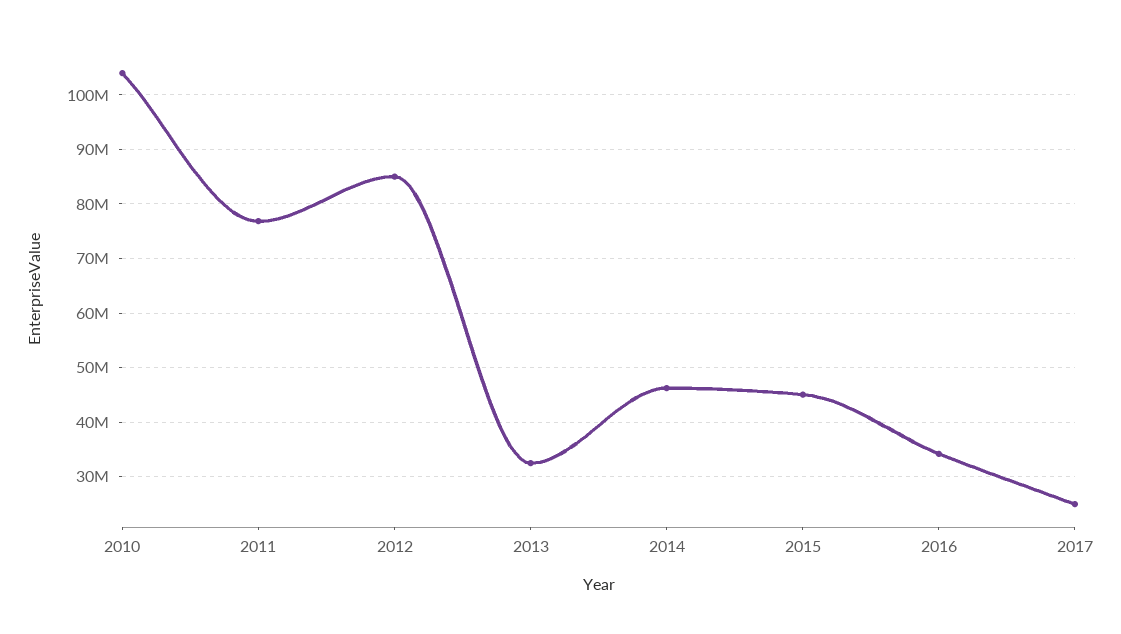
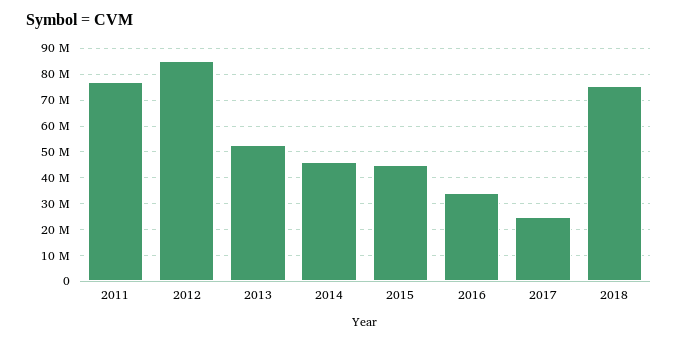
2010: 104000000 -> none
2013: 32000000 -> 52500000
2018: none -> 75000000

